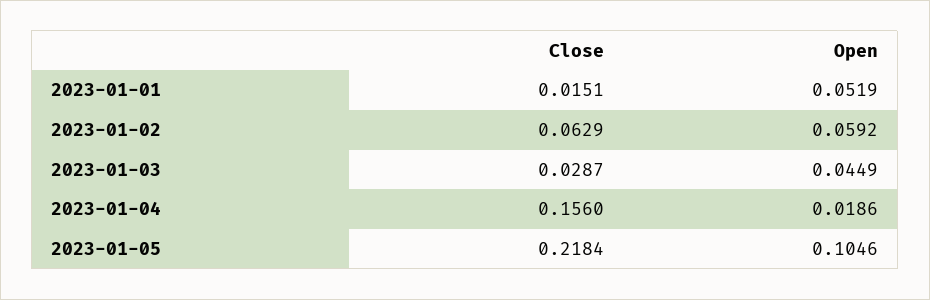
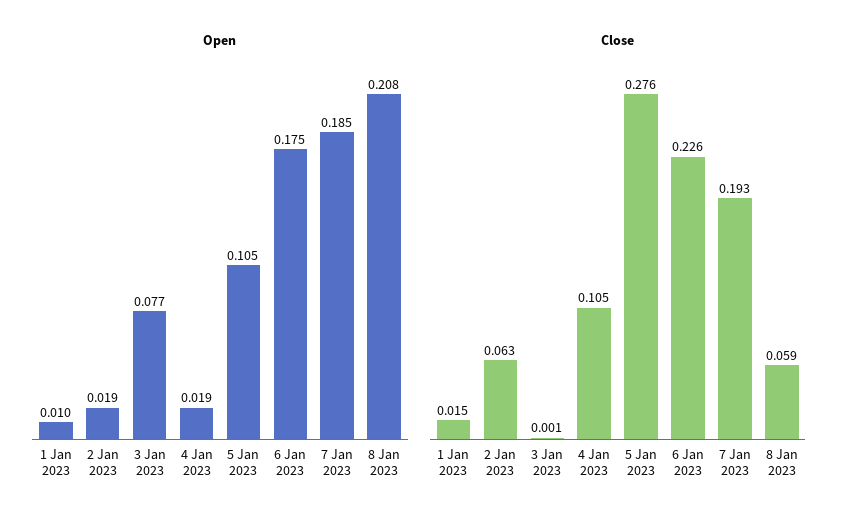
Open, 2023-01-01: 0.0519 -> 0.01
Open, 2023-01-02: 0.0592 -> 0.019
Close, 2023-01-03: 0.0287 -> 0.001
Open, 2023-01-03: 0.0449 -> 0.077
Close, 2023-01-04: 0.156 -> 0.105
Close, 2023-01-05: 0.2184 -> 0.276
Open, 6 Jan 2023: none -> 0.175
Open, 7 Jan 2023: none -> 0.185
Open, 8 Jan 2023: none -> 0.208
Close, 6 Jan 2023: none -> 0.226
Close, 7 Jan 2023: none -> 0.193
Close, 8 Jan 2023: none -> 0.059

